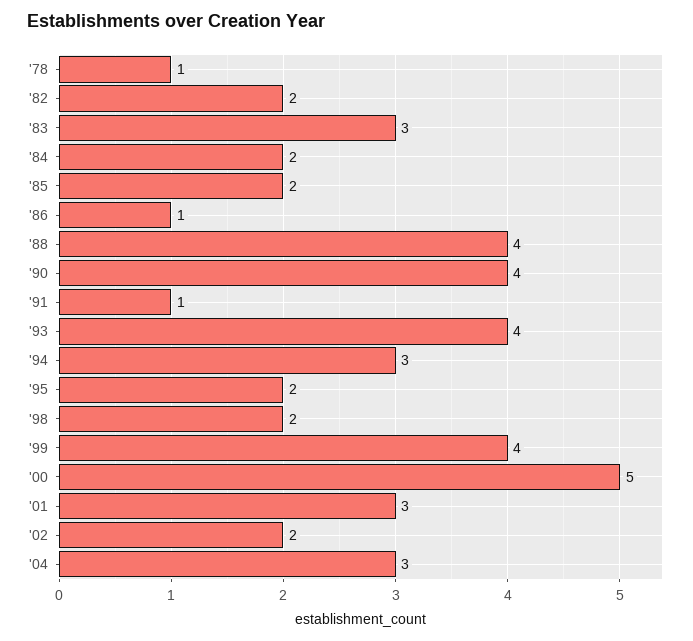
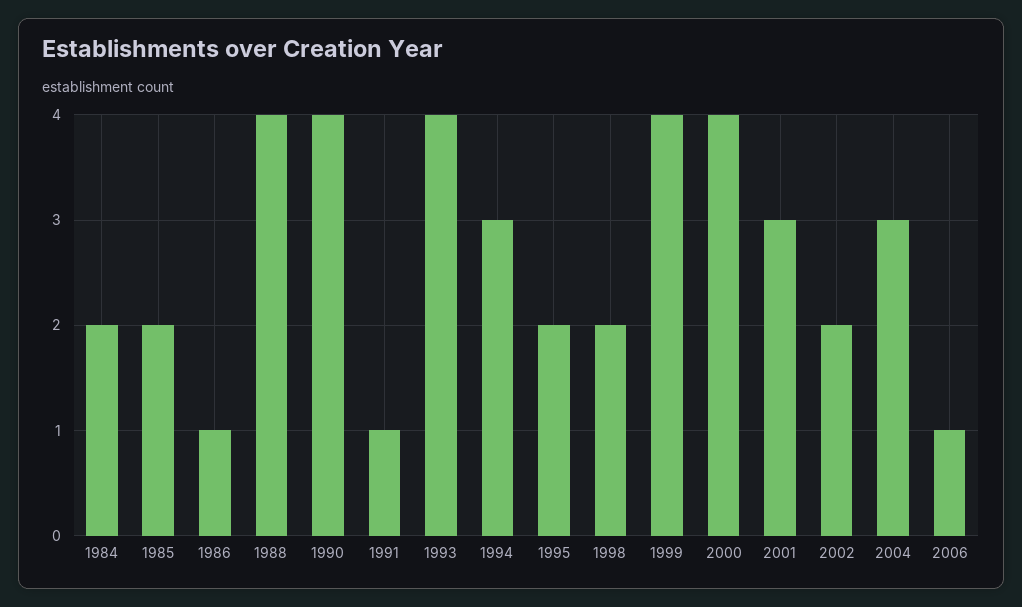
'78: 1 -> none
'82: 2 -> none
'83: 3 -> none
'00: 5 -> 4
2006: none -> 1

